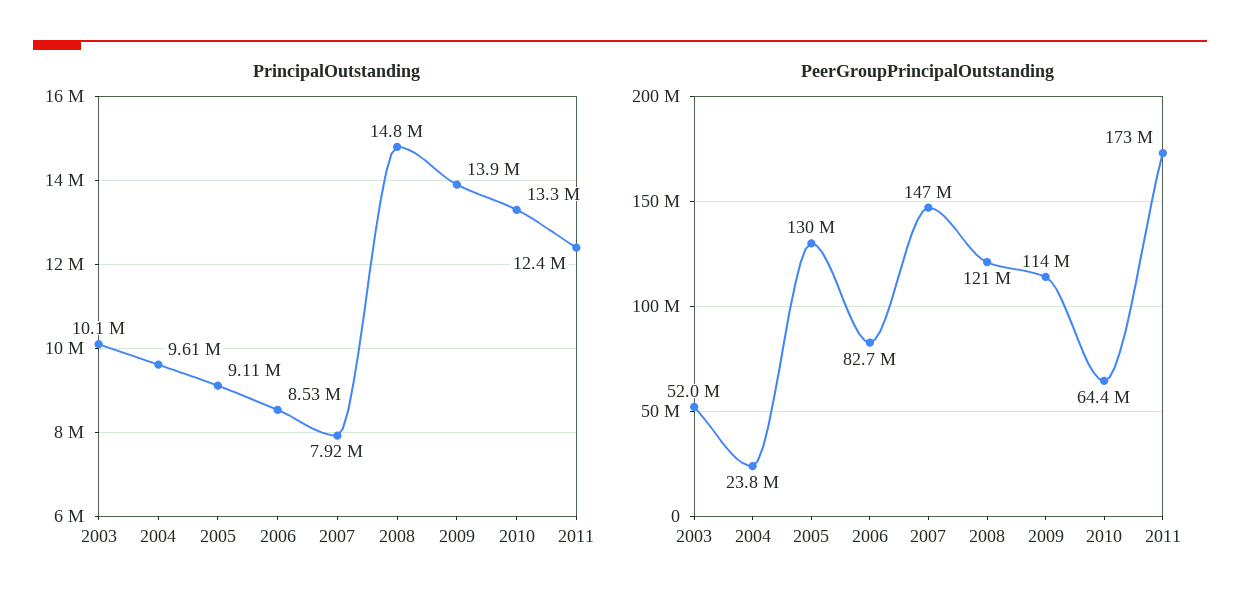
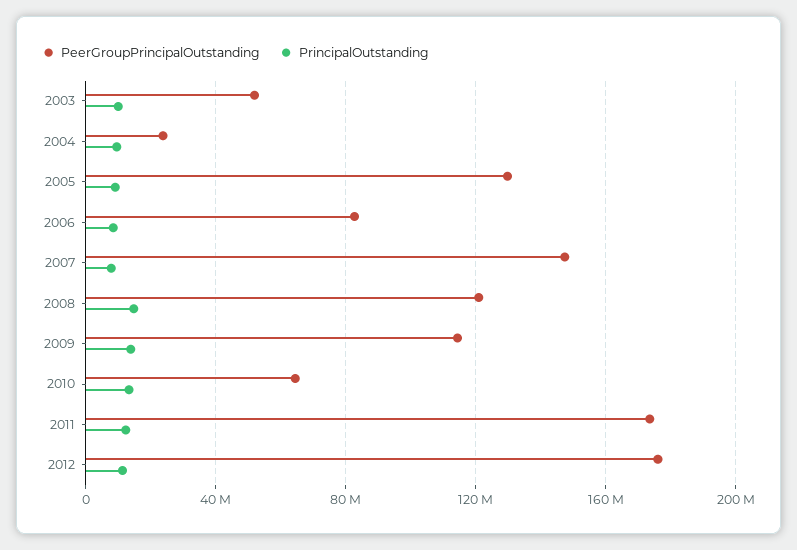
PeerGroupPrincipalOutstanding, 2012: none -> 175000000
PrincipalOutstanding, 2012: none -> 10000000

